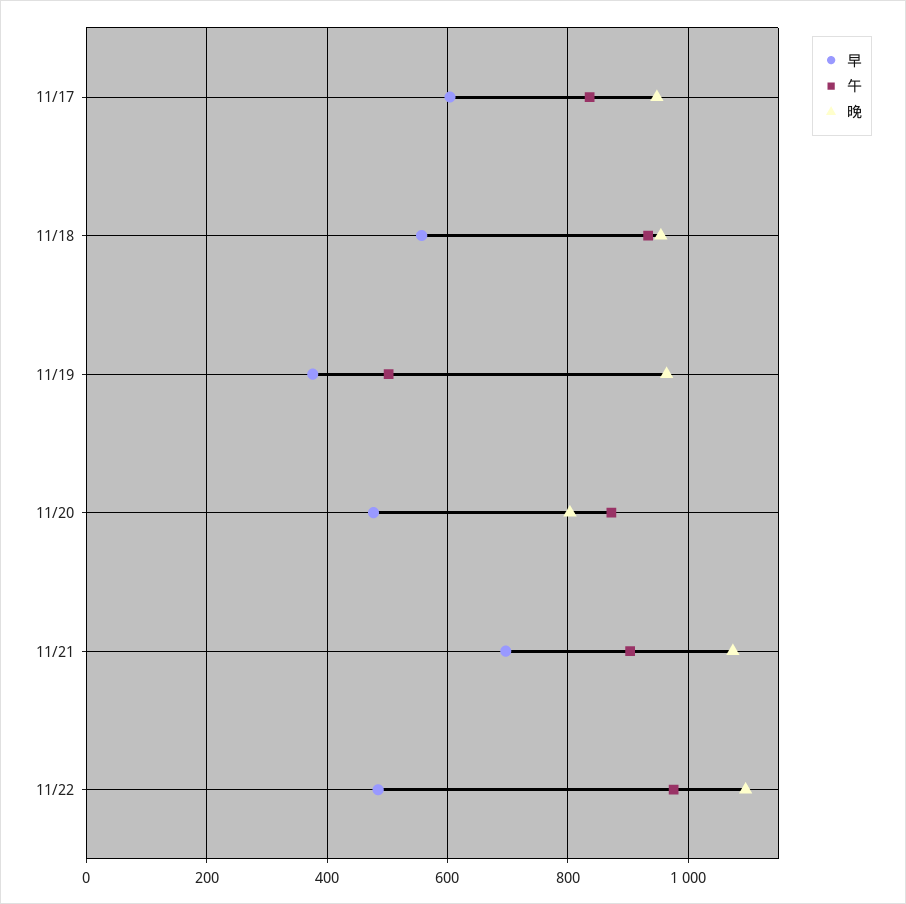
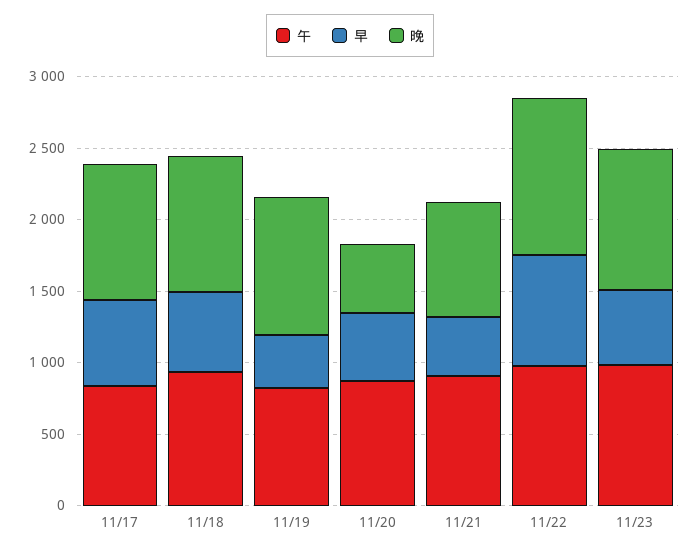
午, 11/19: 500 -> 800
晚, 11/20: 800 -> 500
早, 11/21: 700 -> 400
晚, 11/21: 1080 -> 800
早, 11/22: 480 -> 800
午, 11/23: none -> 1000
早, 11/23: none -> 500
晚, 11/23: none -> 1000

